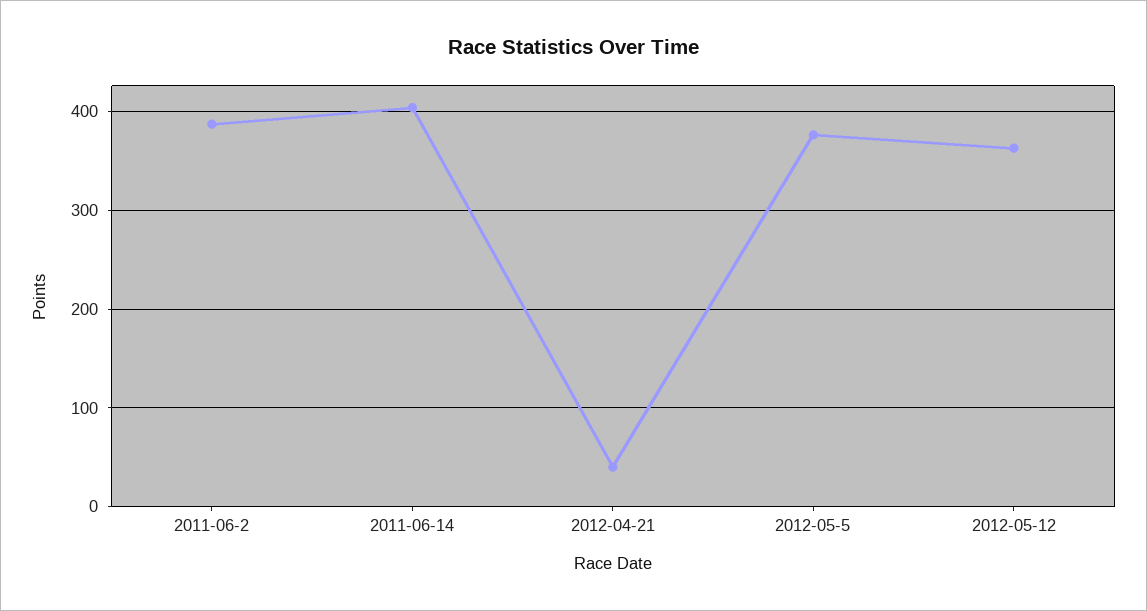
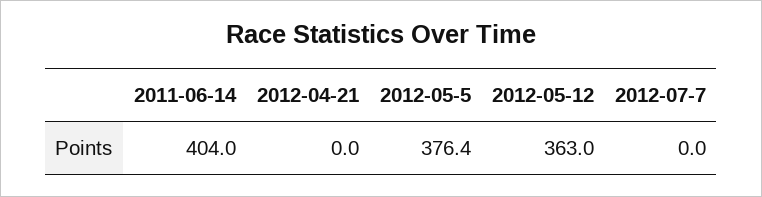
2011-06-2: 390 -> none
2012-04-21: 40 -> 0
2012-07-7: none -> 0

